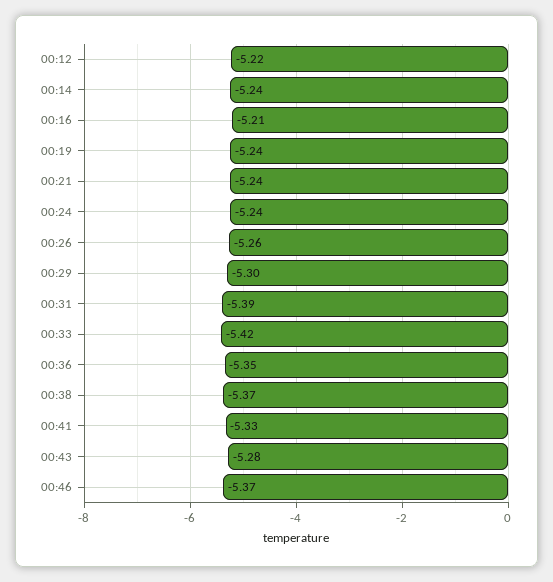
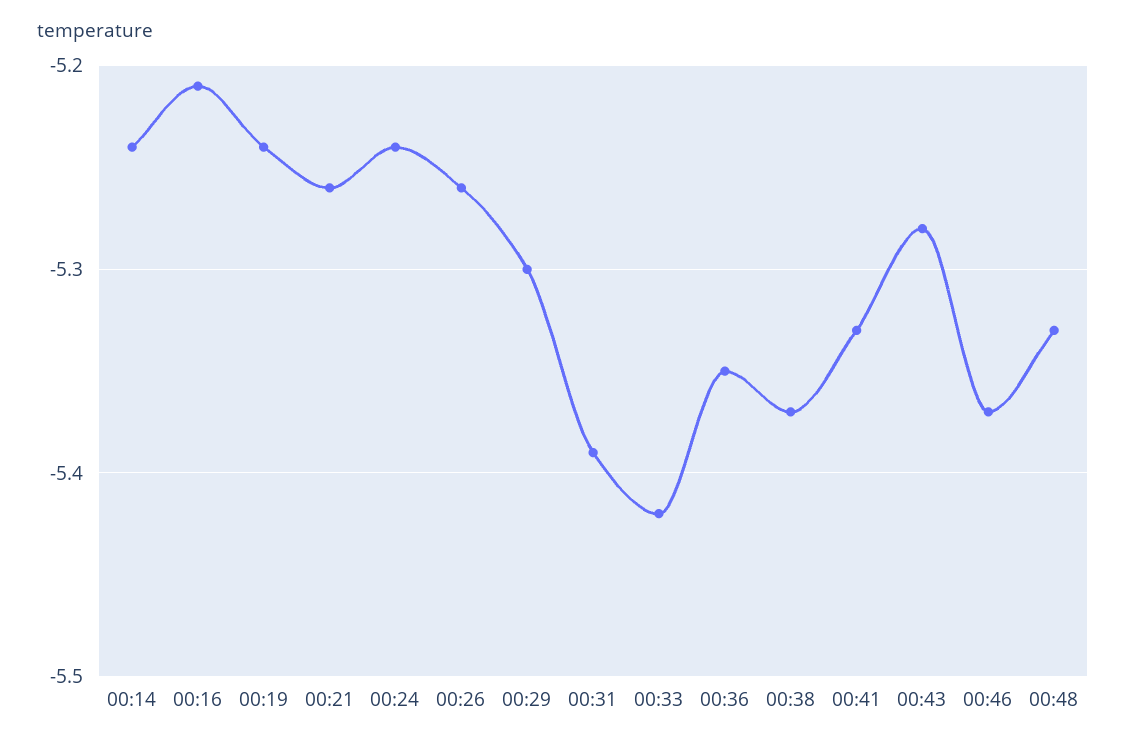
00:12: -5.22 -> none
00:21: -5.24 -> -5.26
00:48: none -> -5.33

